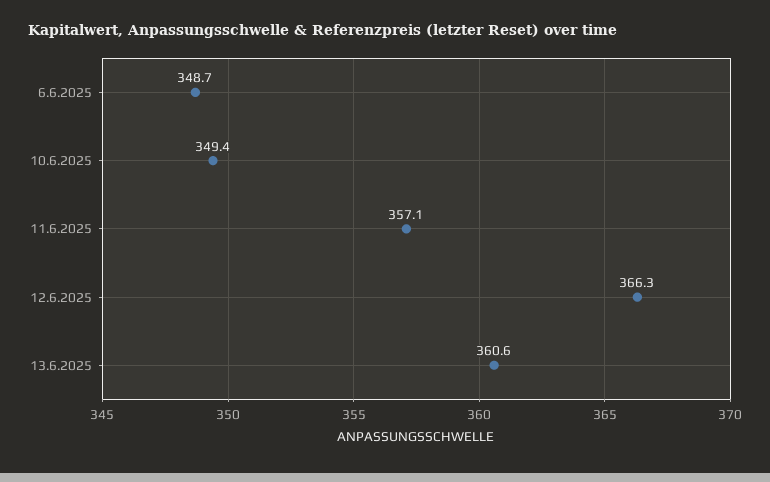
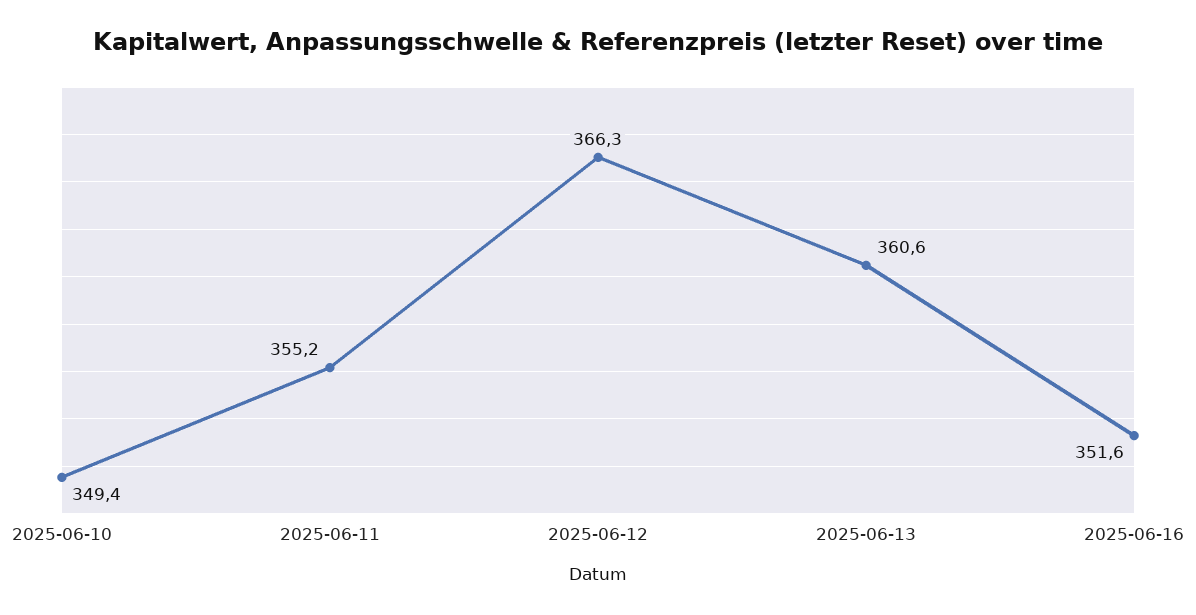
6.6.2025: 348.7 -> none
11.6.2025: 357.1 -> 355.2
2025-06-16: none -> 351.6

